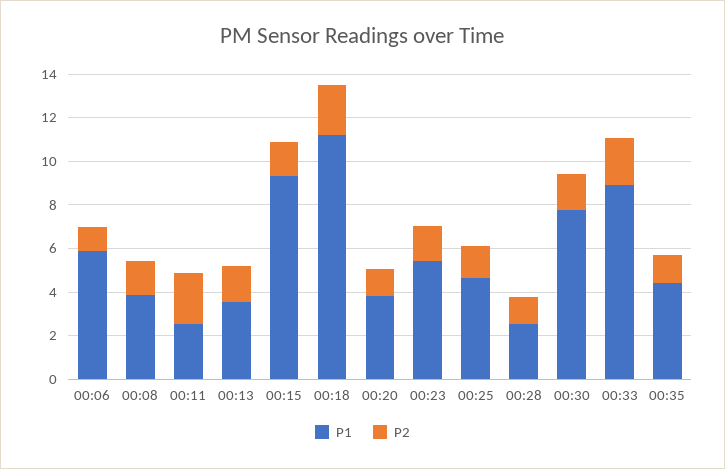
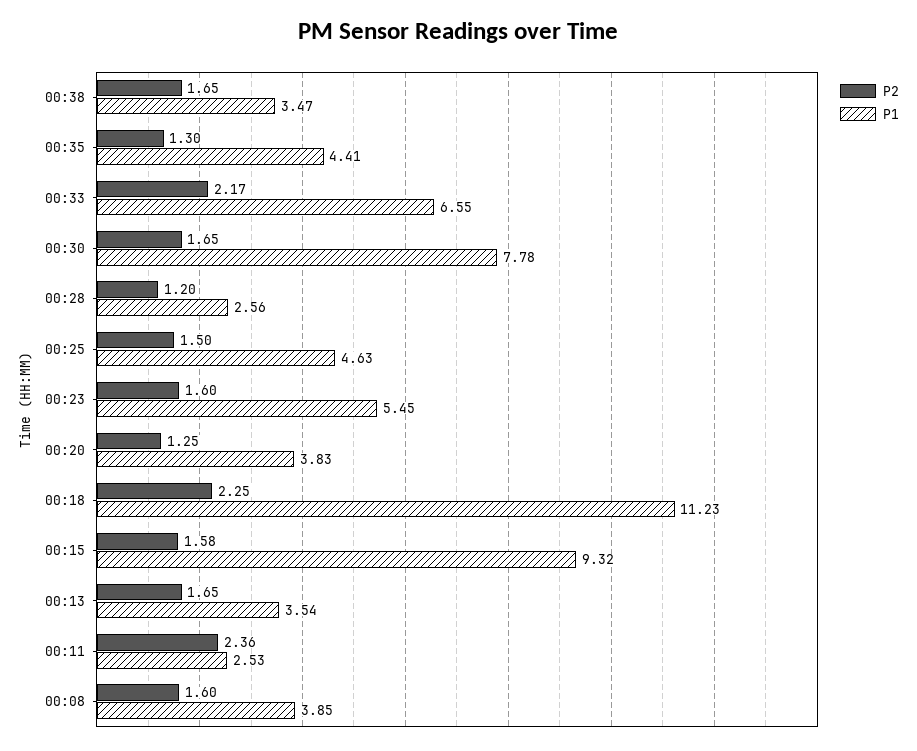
P1, 00:06: 6 -> none
P2, 00:06: 1 -> none
P1, 00:33: 9 -> 6.55
P2, 00:38: none -> 1.65
P1, 00:38: none -> 3.47

